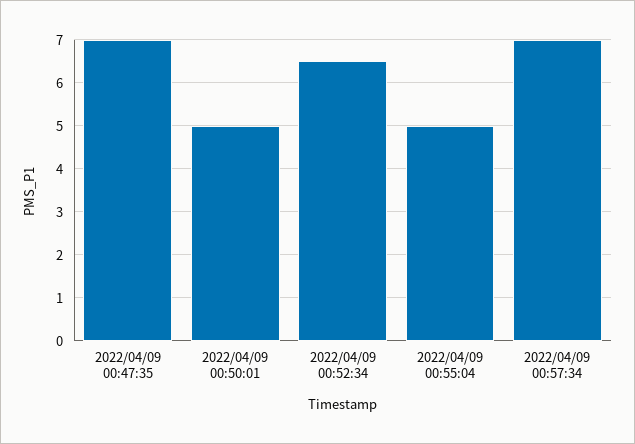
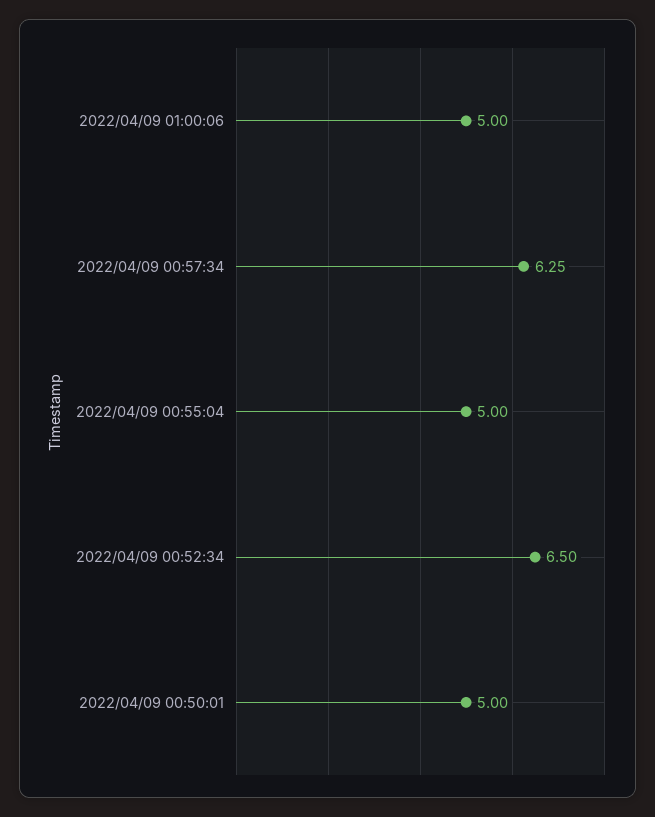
2022/04/09 00:47:35: 7 -> none
2022/04/09 00:57:34: 7 -> 6.25
2022/04/09 01:00:06: none -> 5

